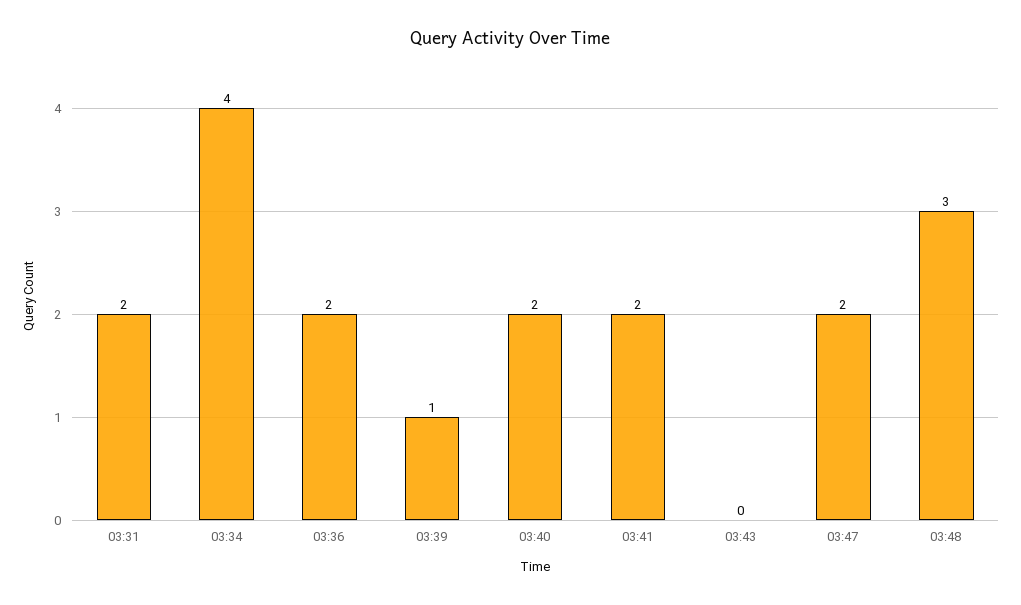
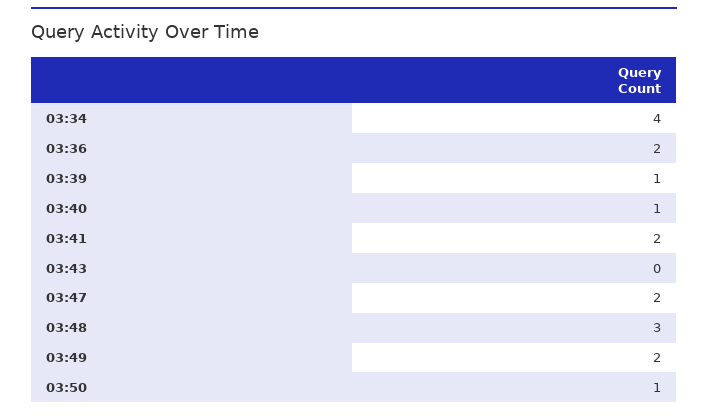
03:31: 2 -> none
03:40: 2 -> 1
03:49: none -> 2
03:50: none -> 1

